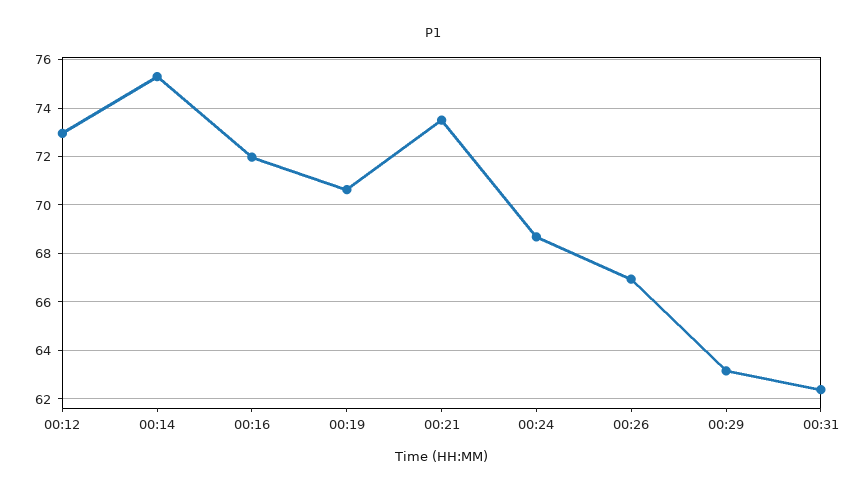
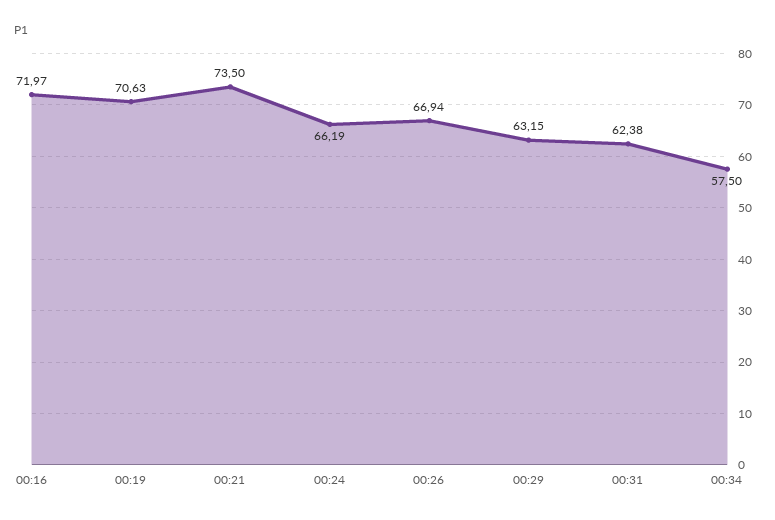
00:12: 73 -> none
00:14: 75.25 -> none
00:24: 68.75 -> 66.19
00:34: none -> 57.5

